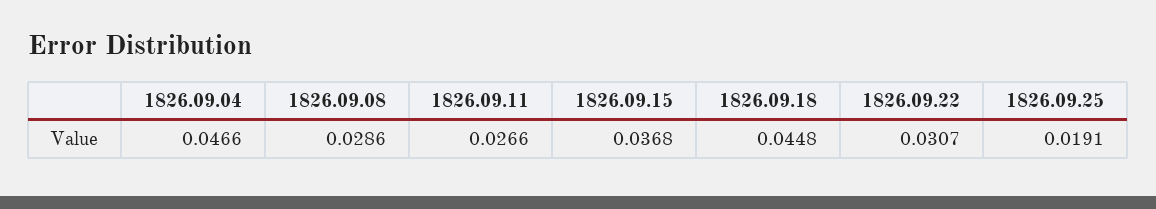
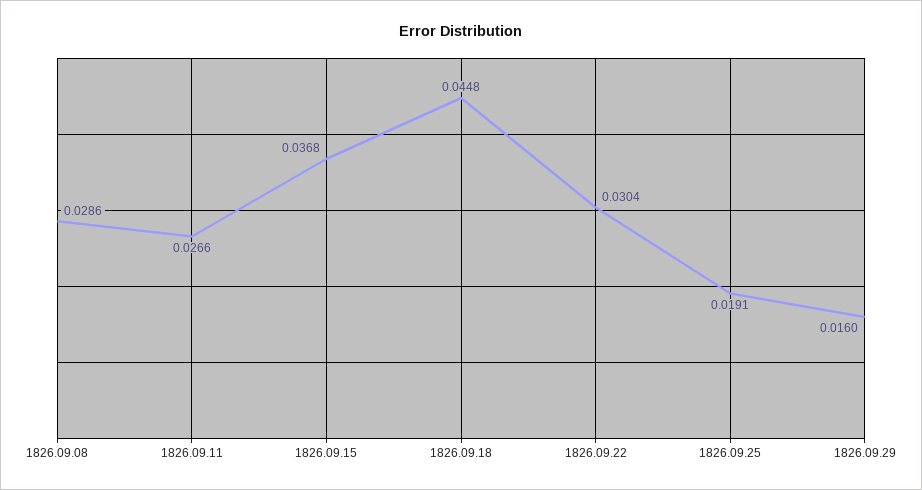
1826.09.04: 0.0466 -> none
1826.09.22: 0.0307 -> 0.0304
1826.09.29: none -> 0.016

